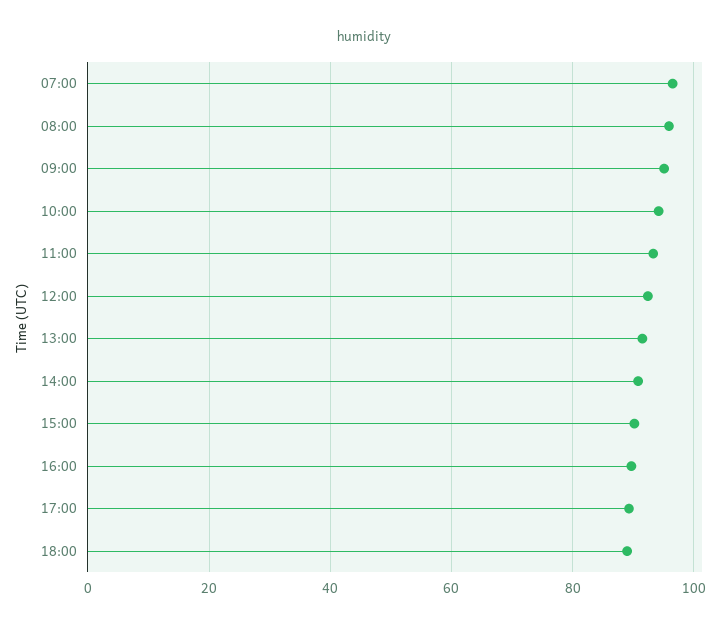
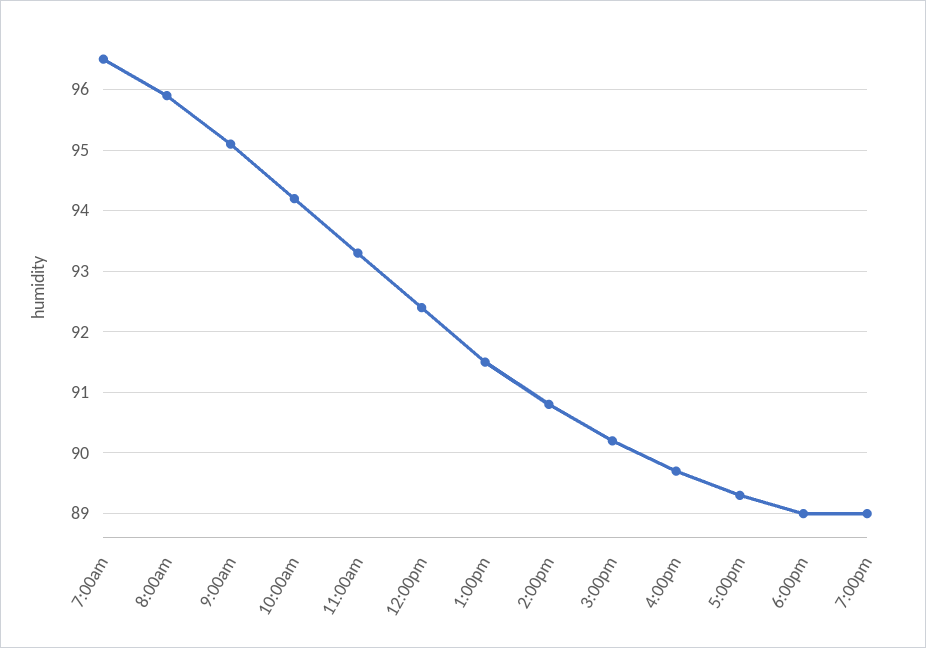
7:00pm: none -> 89

